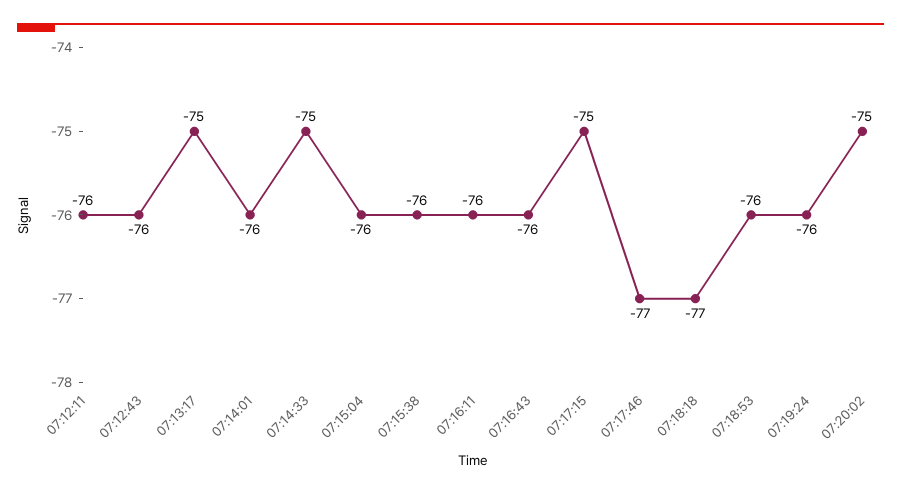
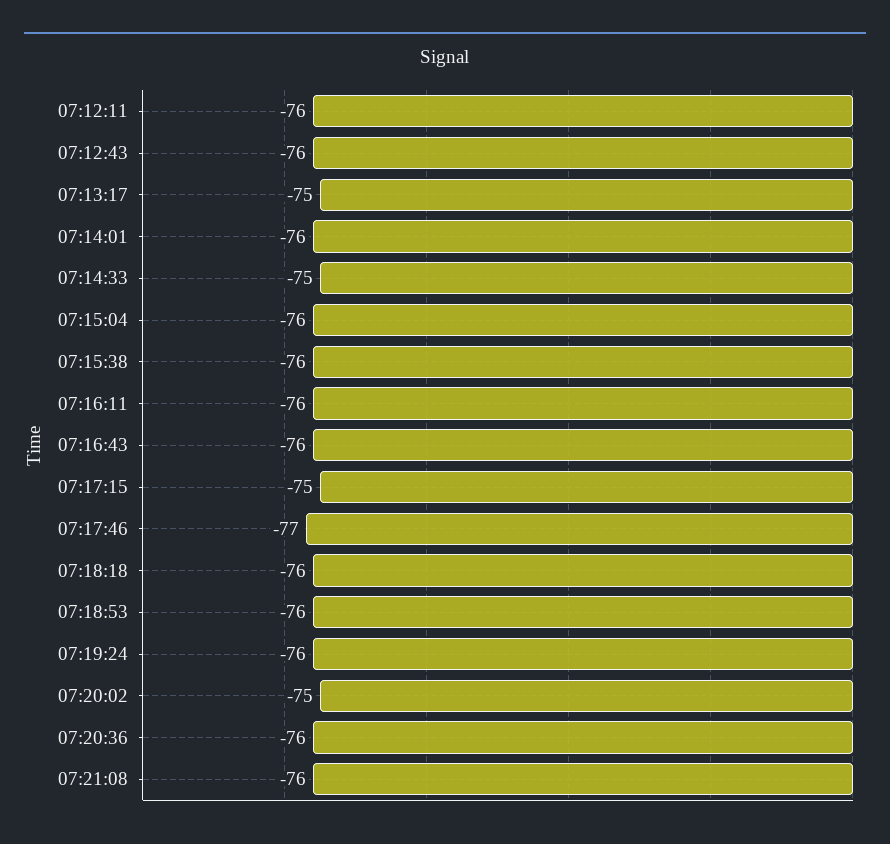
07:18:18: -77 -> -76
07:20:36: none -> -76
07:21:08: none -> -76

